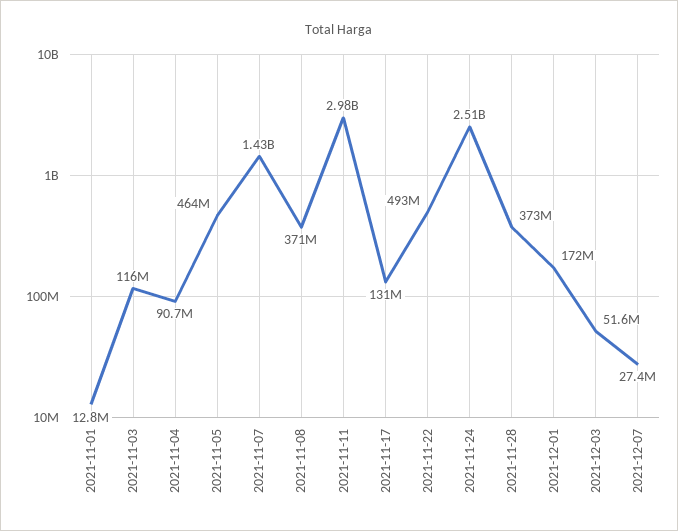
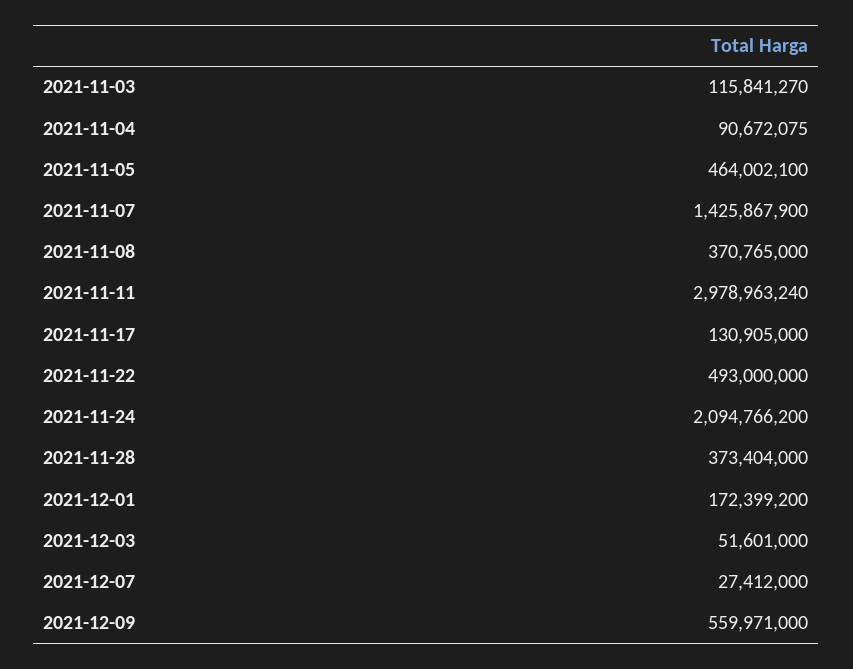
2021-11-01: 12800000 -> none
2021-11-24: 2510000000 -> 2094766200
2021-12-09: none -> 559971000

